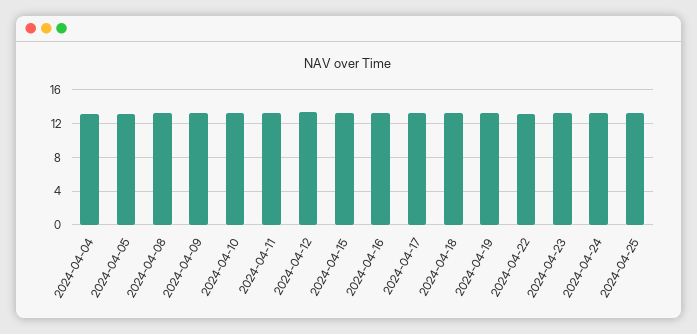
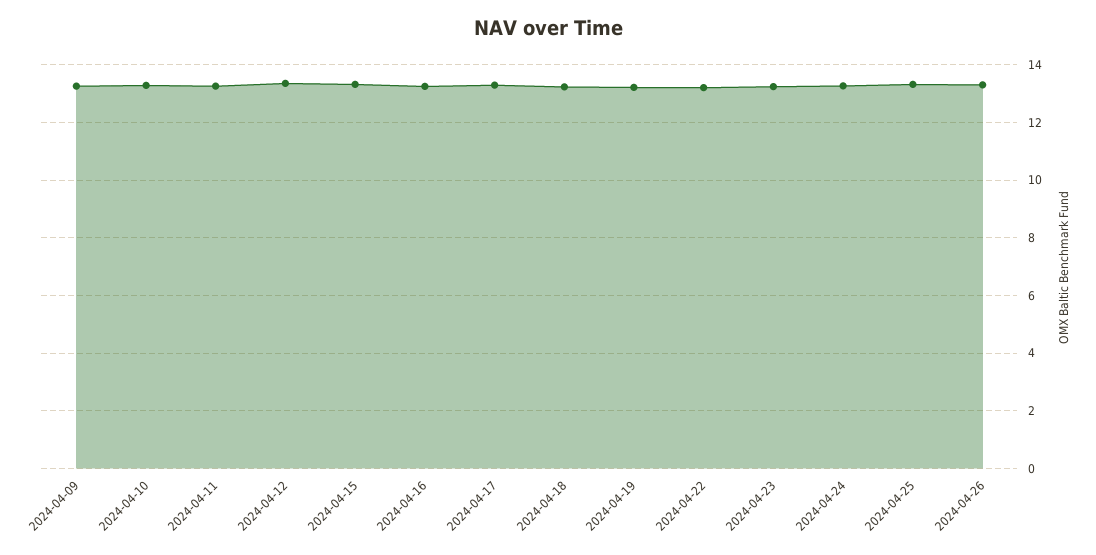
2024-04-04: 13 -> none
2024-04-05: 13 -> none
2024-04-08: 13 -> none
2024-04-26: none -> 13.25

